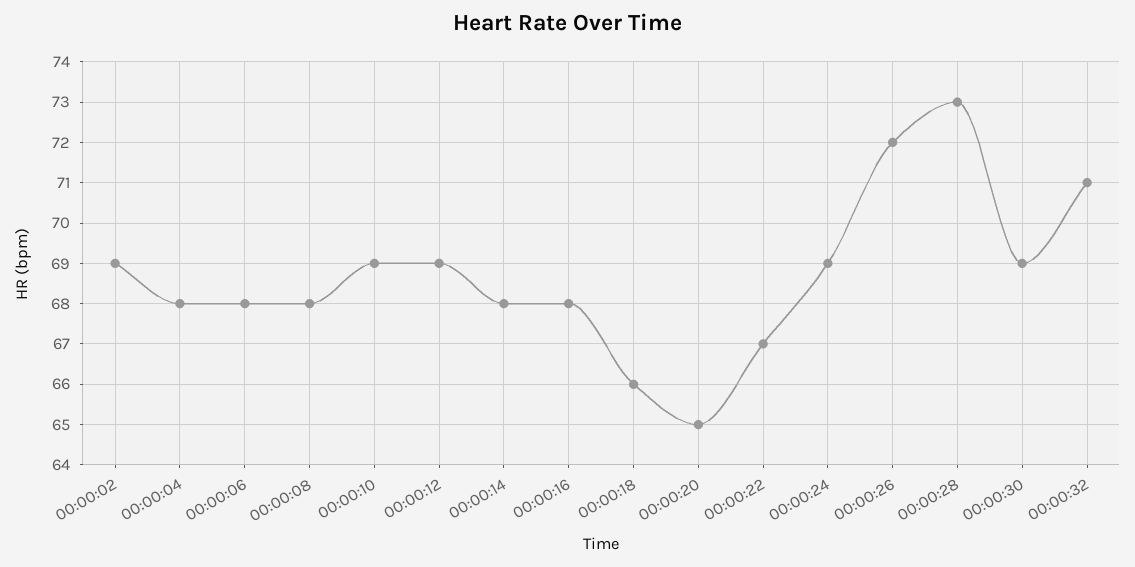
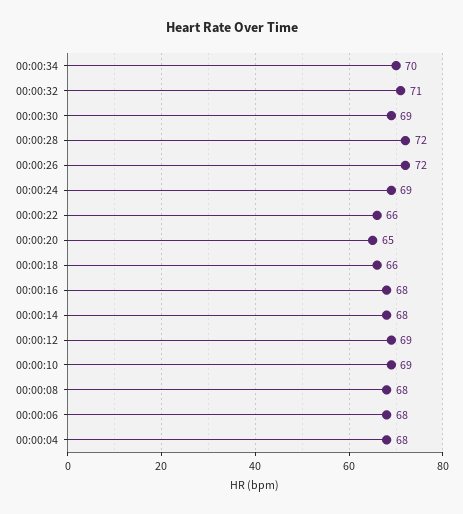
00:00:02: 69 -> none
00:00:22: 67 -> 66
00:00:28: 73 -> 72
00:00:34: none -> 70

